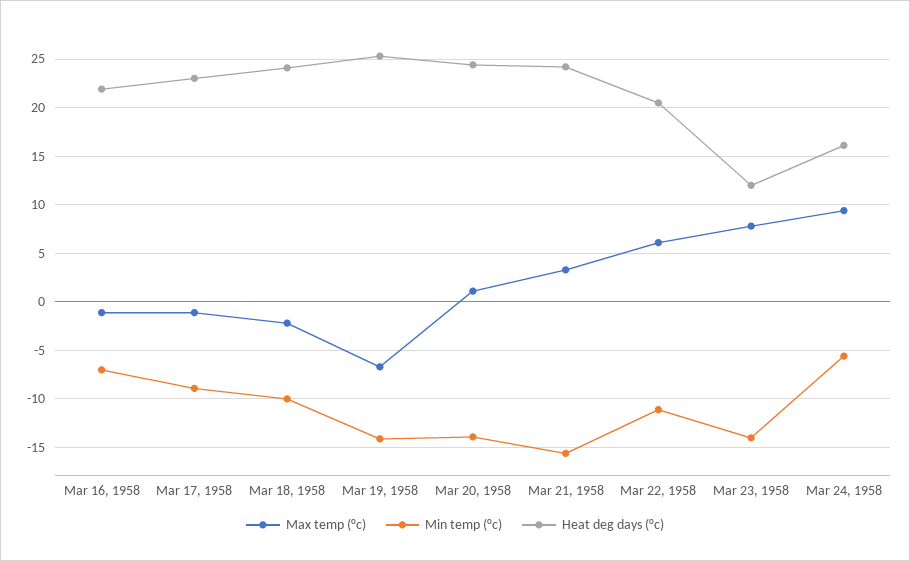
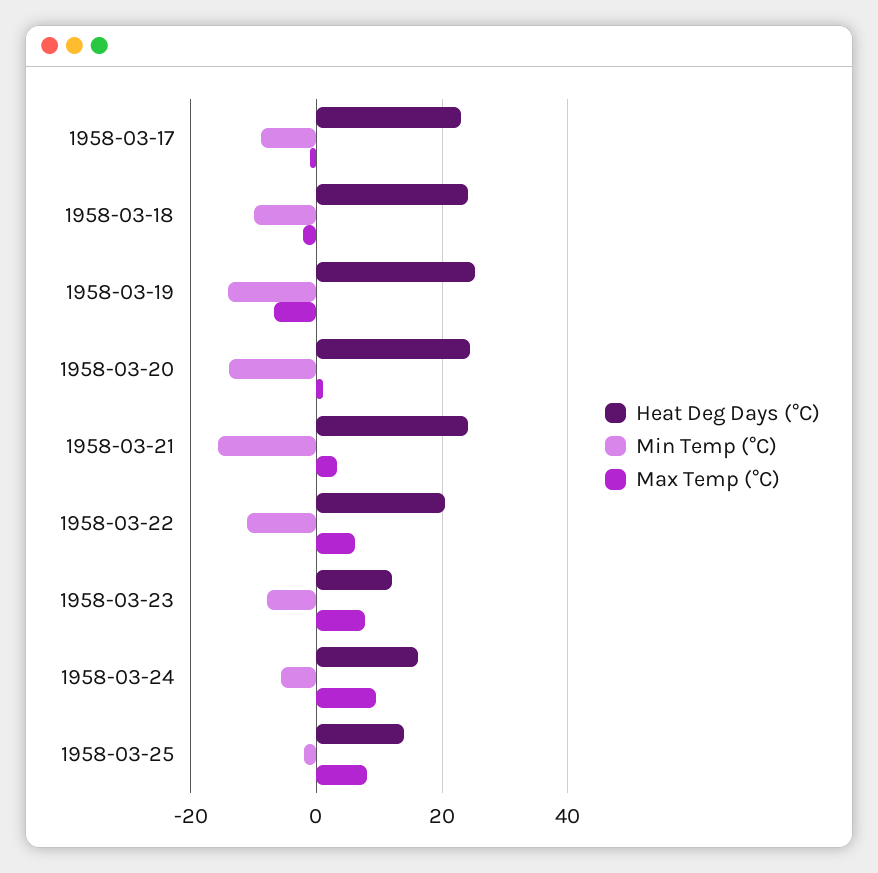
Max temp (°c), Mar 16, 1958: -1 -> none
Min temp (°c), Mar 16, 1958: -7 -> none
Heat deg days (°c), Mar 16, 1958: 22 -> none
Min temp (°c), Mar 23, 1958: -14 -> -8
Heat deg days (°c), 1958-03-25: none -> 14
Min temp (°c), 1958-03-25: none -> -2
Max temp (°c), 1958-03-25: none -> 8

